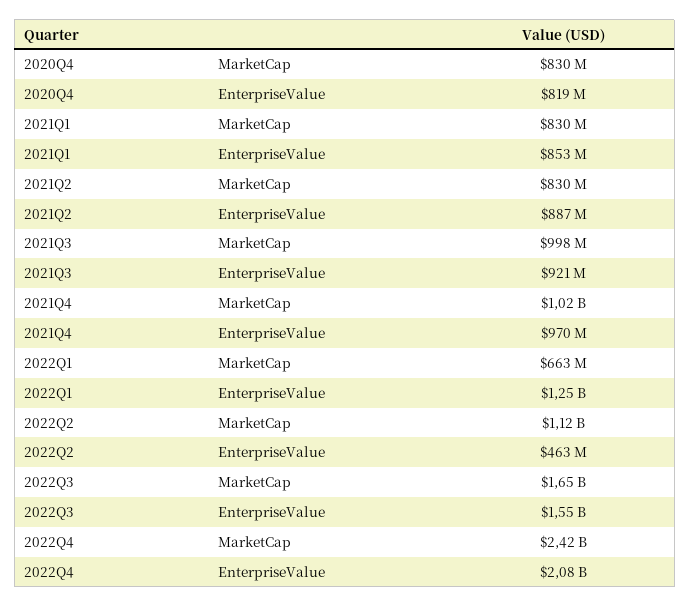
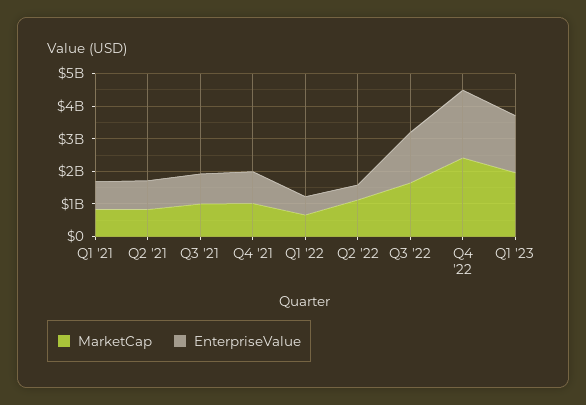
MarketCap, 2020Q4: 830000000 -> none
EnterpriseValue, 2020Q4: 819000000 -> none
EnterpriseValue, 2022Q1: 1250000000 -> 500000000
MarketCap, Q1 '23: none -> 2000000000
EnterpriseValue, Q1 '23: none -> 1750000000

